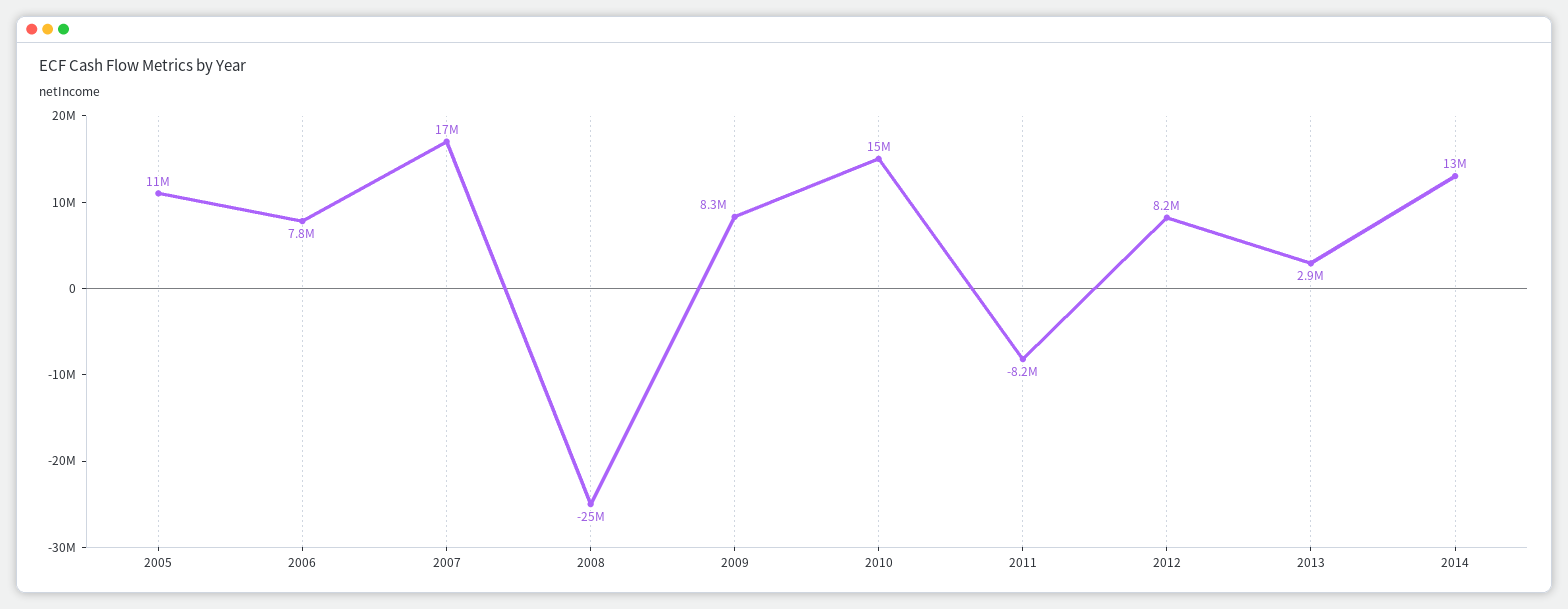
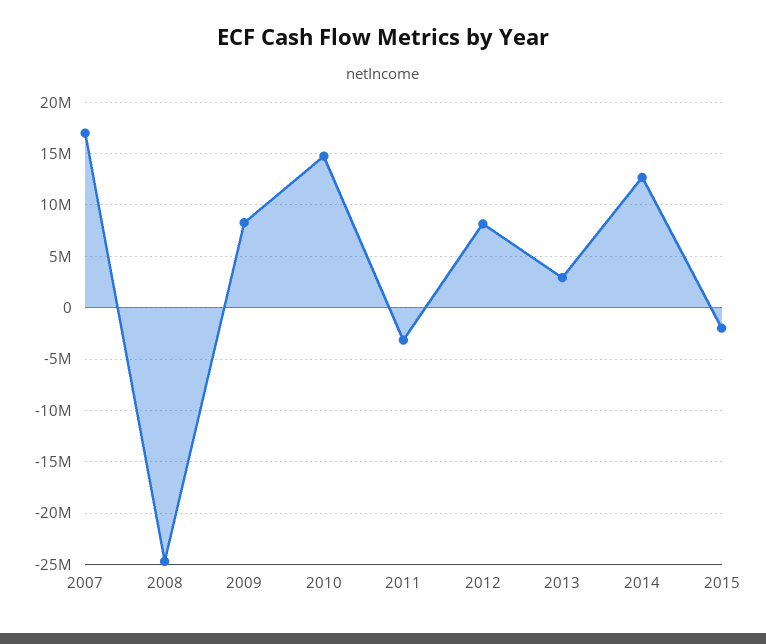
2005: 11000000 -> none
2006: 7800000 -> none
2011: -8200000 -> -3000000
2015: none -> -2000000

